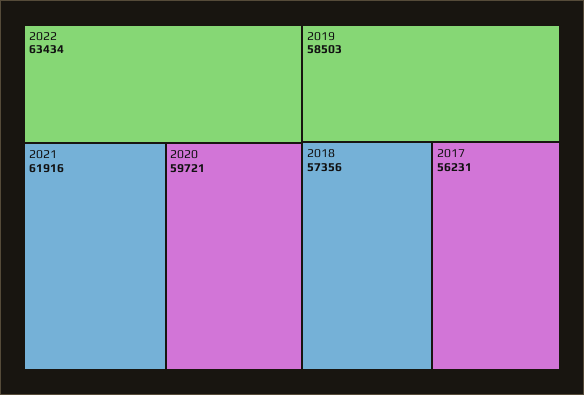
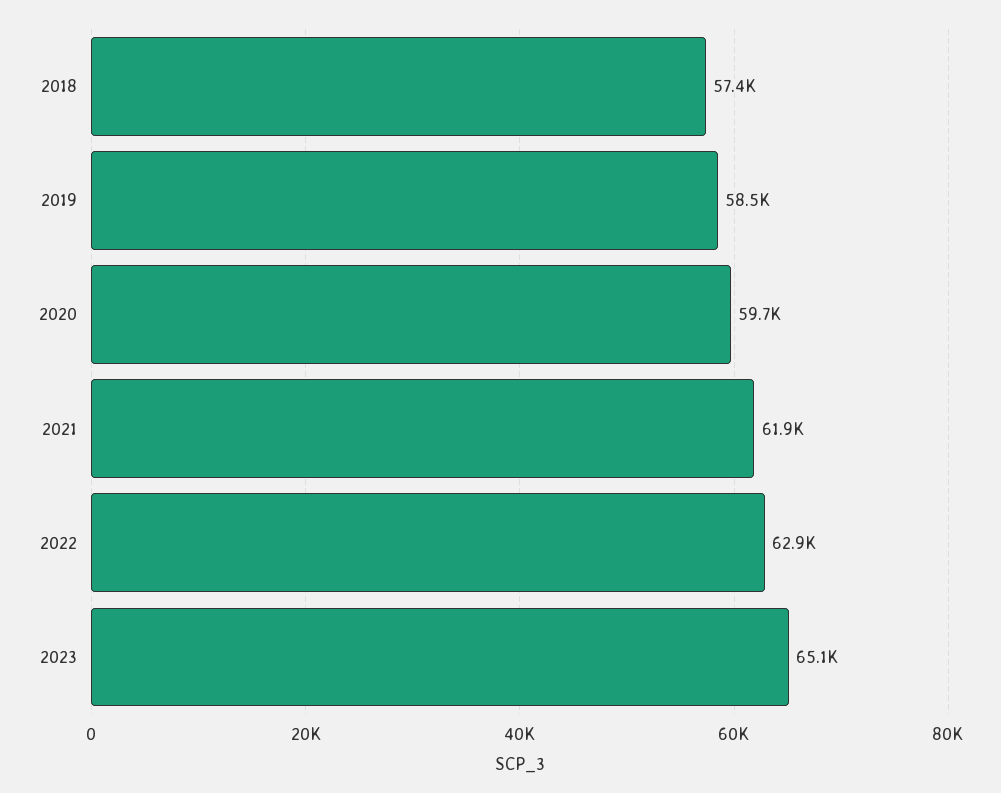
2022: 63434 -> 62900
2017: 56231 -> none
2023: none -> 65100

